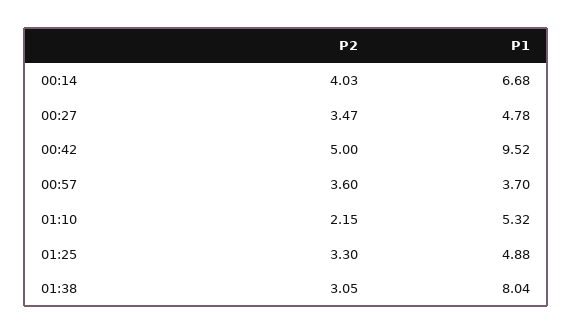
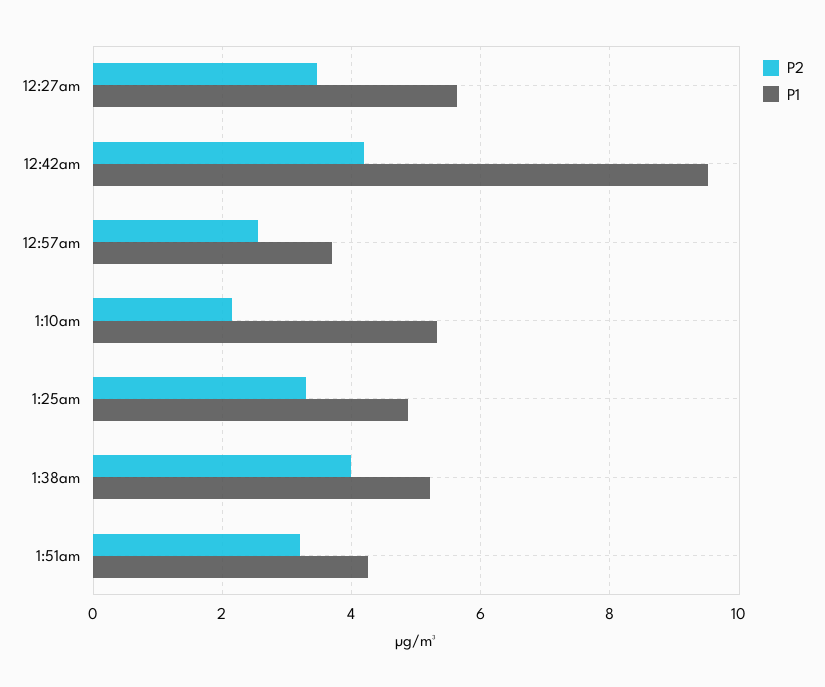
P2, 00:14: 4.03 -> none
P1, 00:14: 6.68 -> none
P1, 00:27: 4.78 -> 5.6
P2, 00:42: 5 -> 4.2
P2, 00:57: 3.6 -> 2.6
P2, 01:38: 3.05 -> 4
P1, 01:38: 8.04 -> 5.2
P2, 1:51am: none -> 3.2
P1, 1:51am: none -> 4.2

